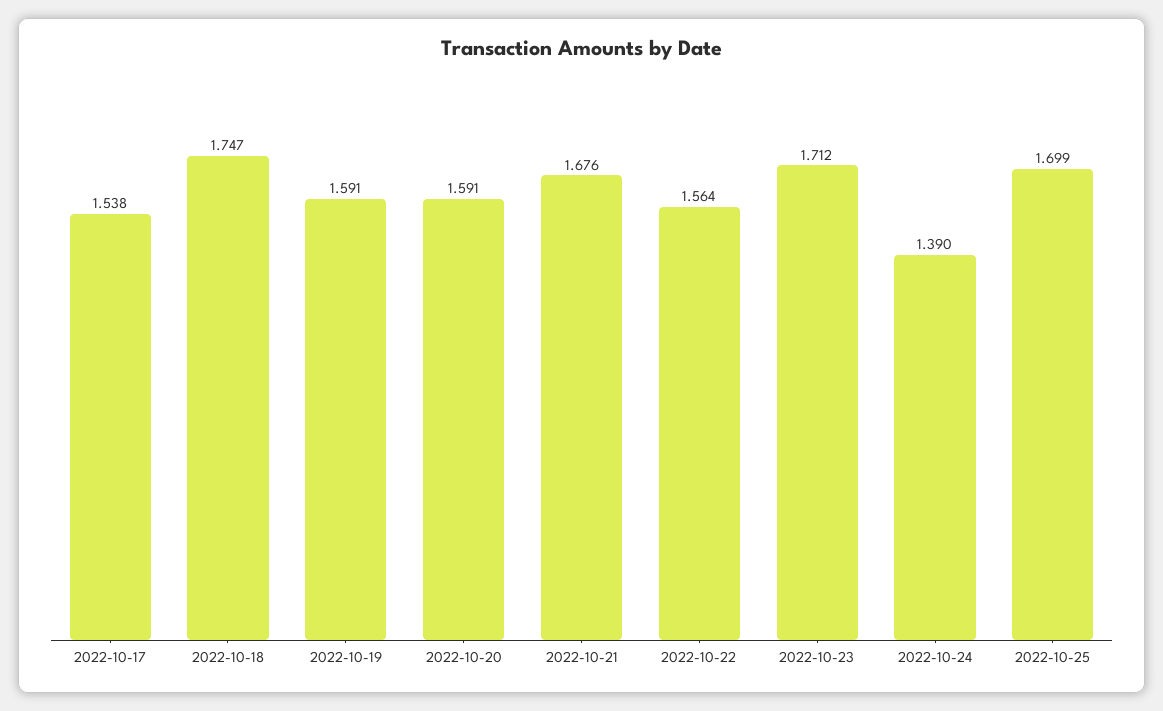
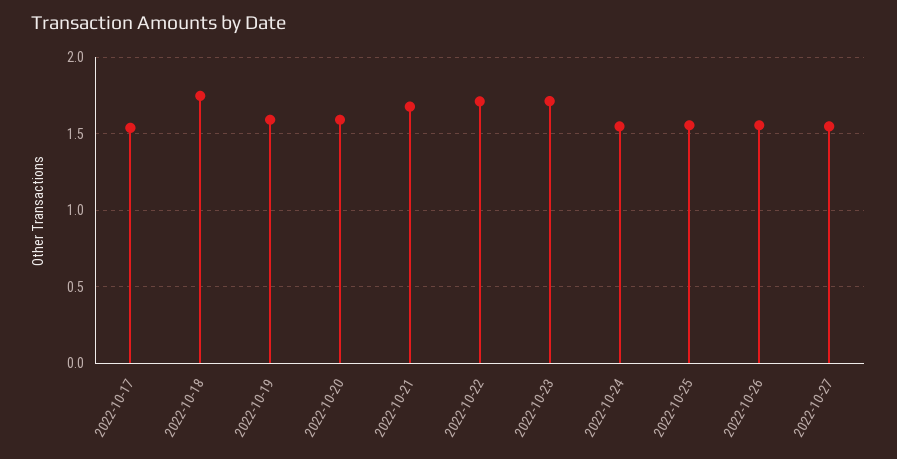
2022-10-22: 1.564 -> 1.7
2022-10-24: 1.39 -> 1.55
2022-10-25: 1.699 -> 1.55
2022-10-26: none -> 1.55
2022-10-27: none -> 1.55

